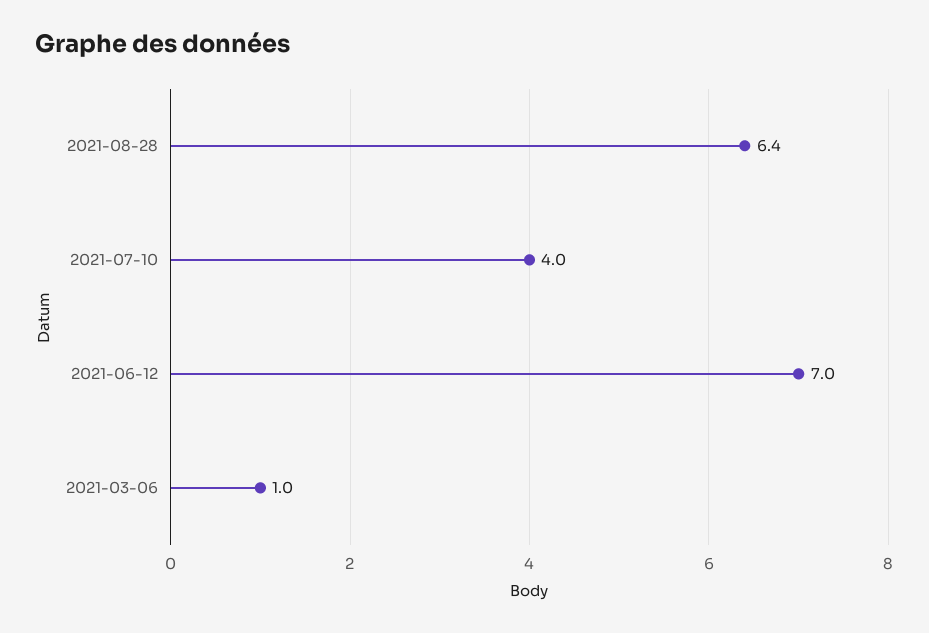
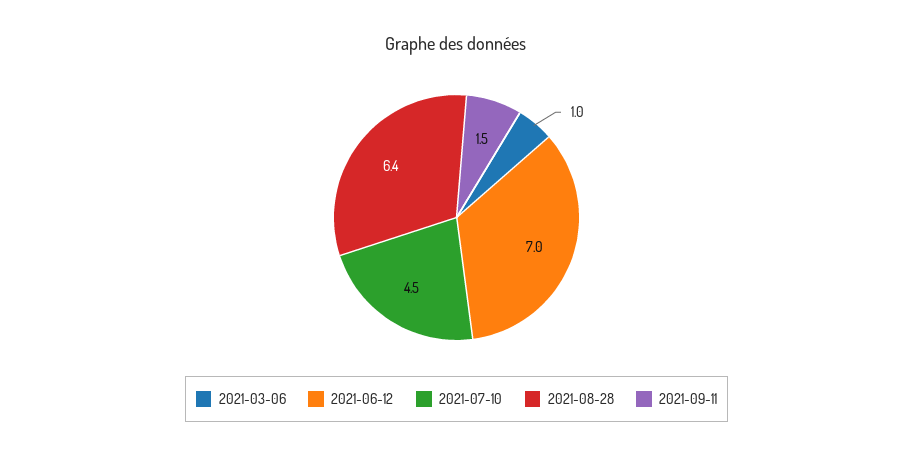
2021-07-10: 4 -> 4.5
2021-09-11: none -> 1.5

